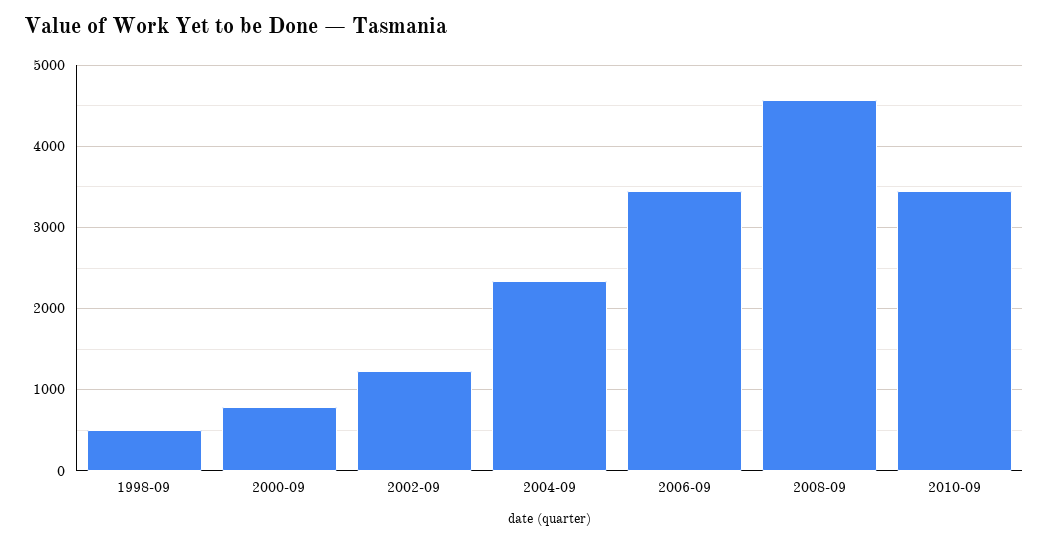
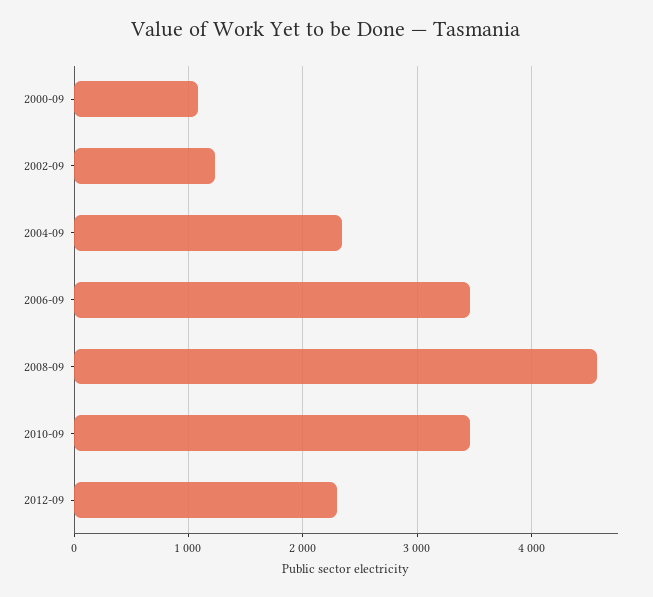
1998-09: 500 -> none
2000-09: 800 -> 1100
2012-09: none -> 2300

